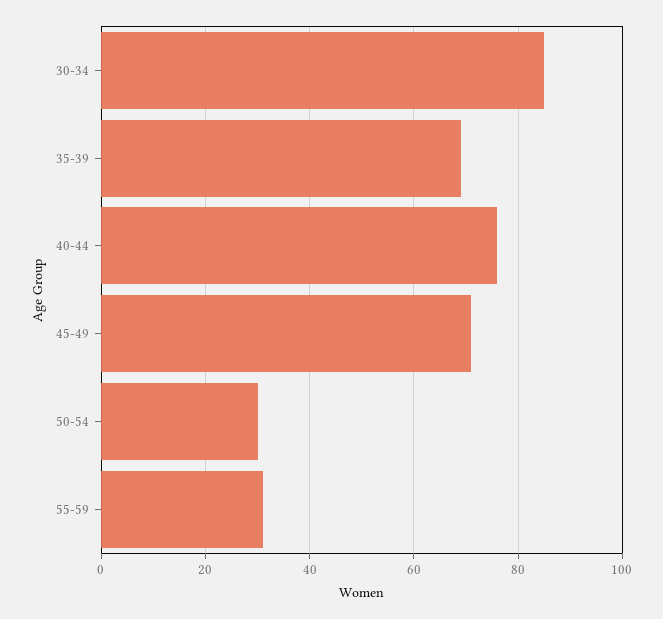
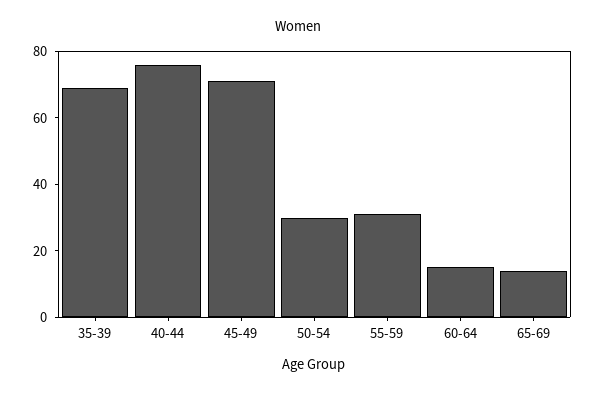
30-34: 85 -> none
60-64: none -> 15
65-69: none -> 15

